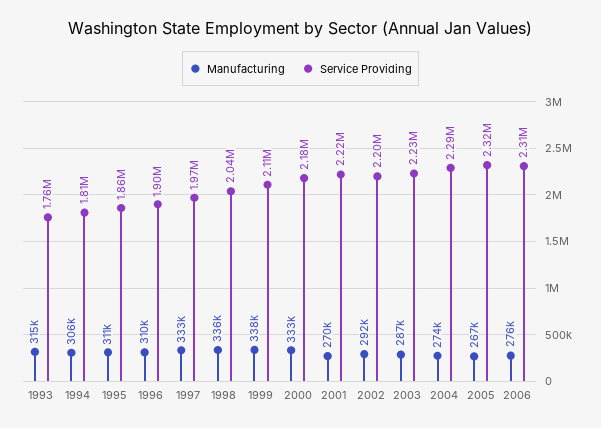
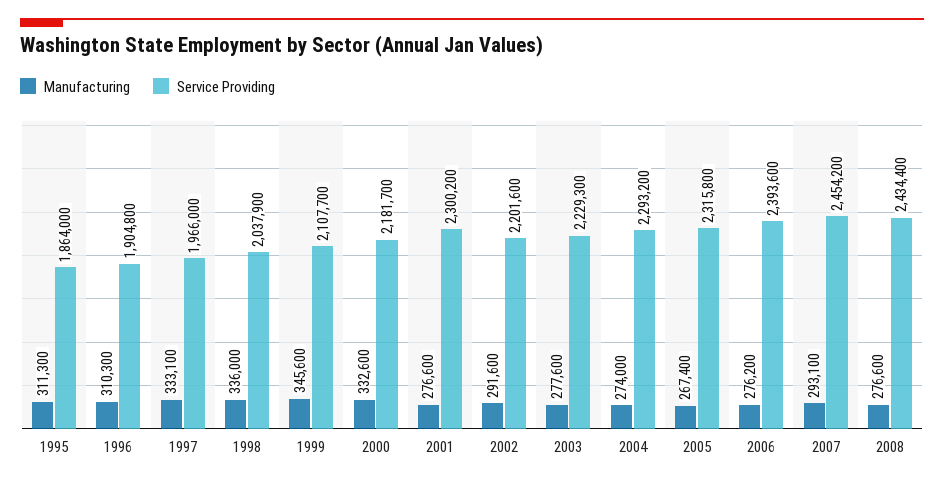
Manufacturing, 1993: 315000 -> none
Service Providing, 1993: 1760000 -> none
Manufacturing, 1994: 306000 -> none
Service Providing, 1994: 1810000 -> none
Manufacturing, 1999: 338000 -> 345600
Manufacturing, 2001: 270000 -> 276600
Service Providing, 2001: 2220000 -> 2300200
Manufacturing, 2003: 287000 -> 277600
Service Providing, 2006: 2310000 -> 2393600
Manufacturing, 2007: none -> 293100
Service Providing, 2007: none -> 2454200
Manufacturing, 2008: none -> 276600
Service Providing, 2008: none -> 2434400

